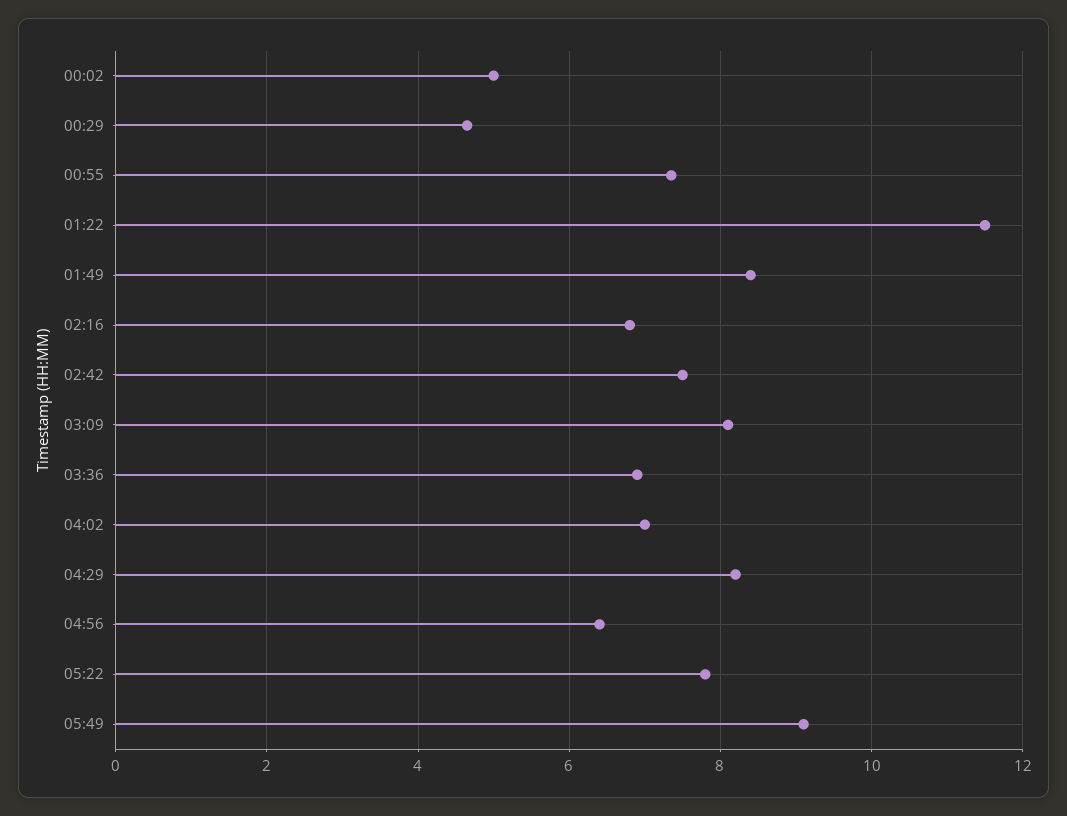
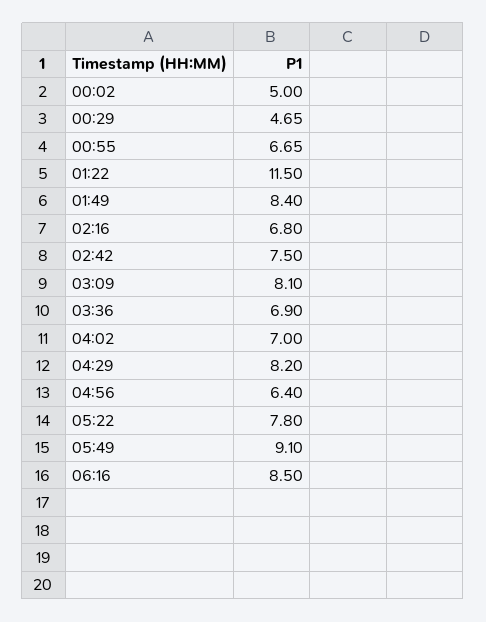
00:55: 7.4 -> 6.65
06:16: none -> 8.5

